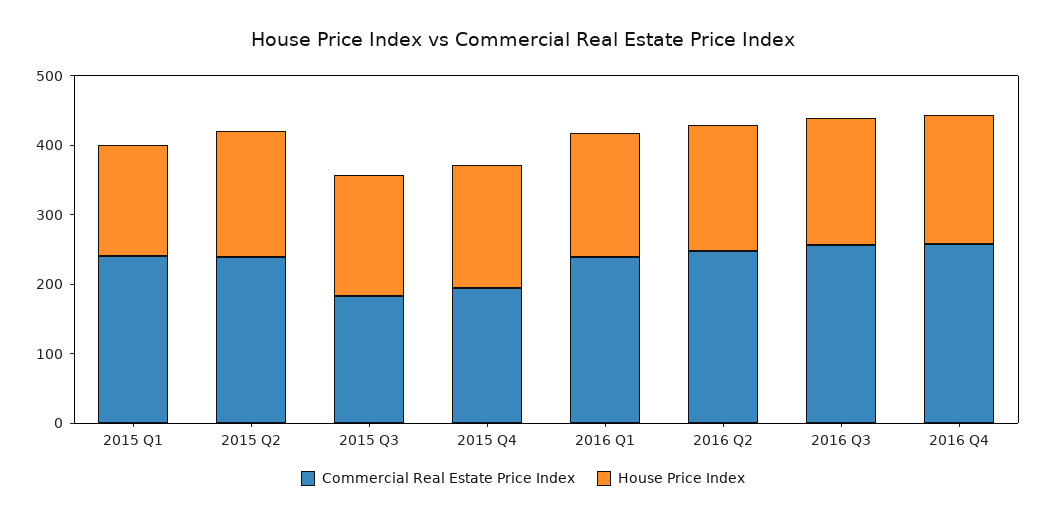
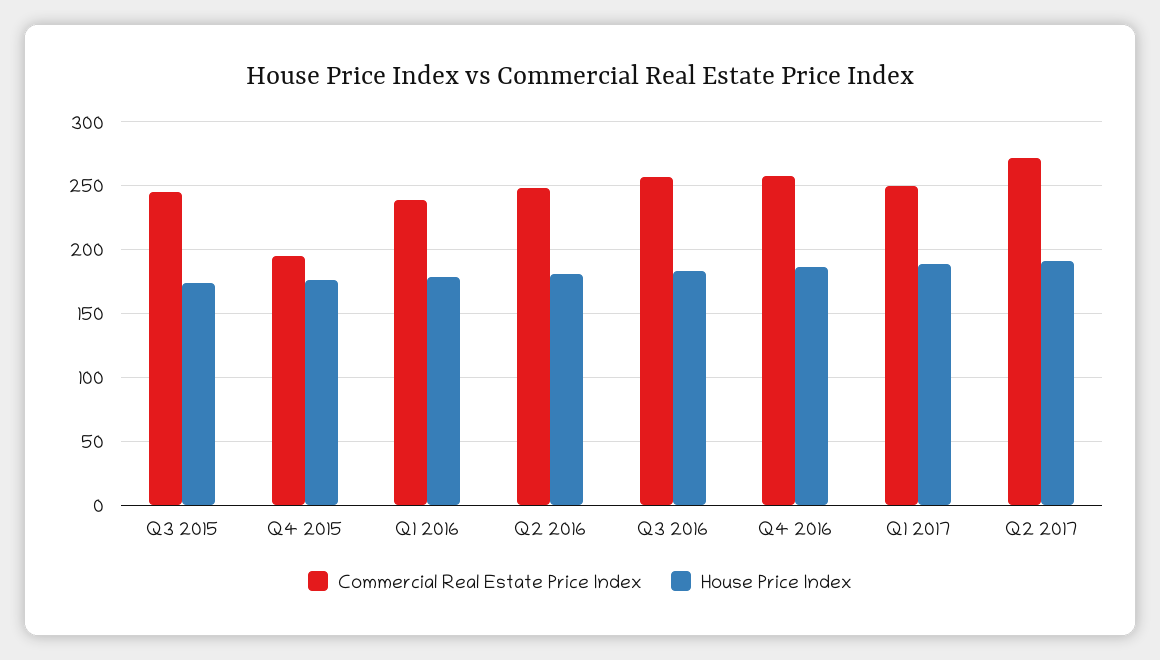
Commercial Real Estate Price Index, 2015 Q1: 240 -> none
House Price Index, 2015 Q1: 160 -> none
Commercial Real Estate Price Index, 2015 Q2: 240 -> none
House Price Index, 2015 Q2: 180 -> none
Commercial Real Estate Price Index, 2015 Q3: 180 -> 245
Commercial Real Estate Price Index, Q1 2017: none -> 250
House Price Index, Q1 2017: none -> 190
Commercial Real Estate Price Index, Q2 2017: none -> 270
House Price Index, Q2 2017: none -> 190

